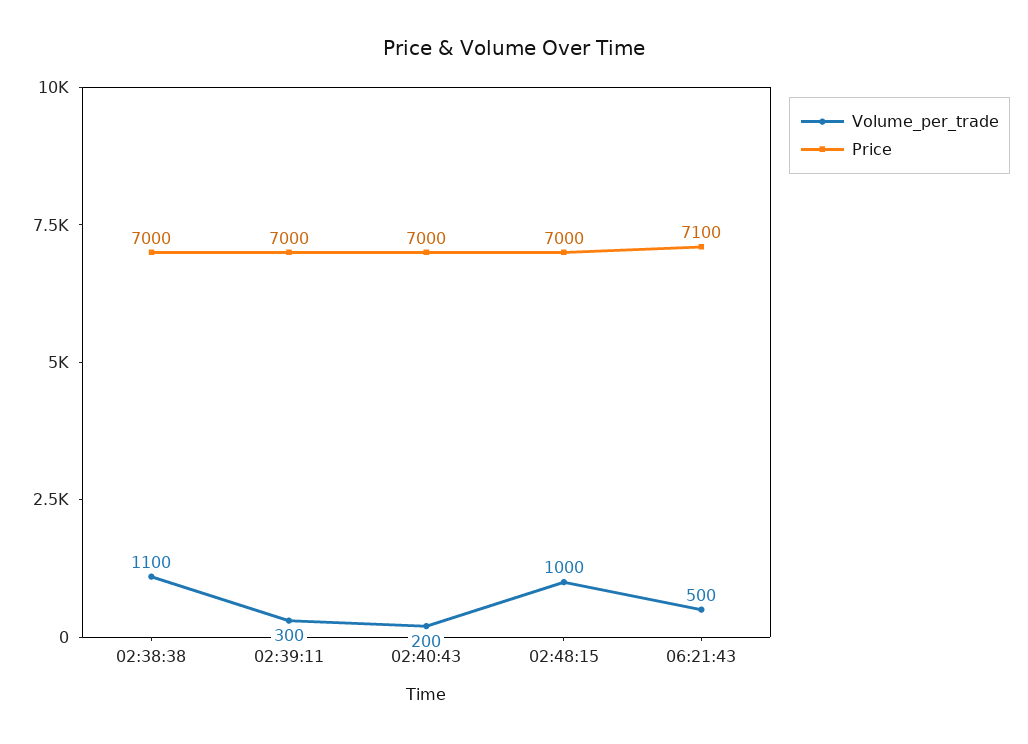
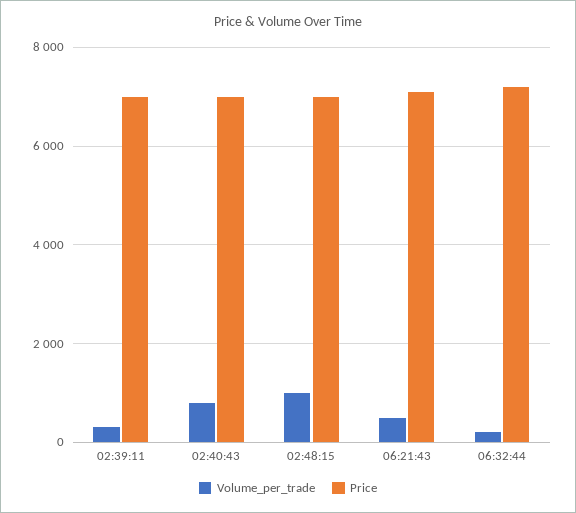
Volume_per_trade, 02:38:38: 1100 -> none
Price, 02:38:38: 7000 -> none
Volume_per_trade, 02:40:43: 200 -> 800
Volume_per_trade, 06:32:44: none -> 200
Price, 06:32:44: none -> 7200

